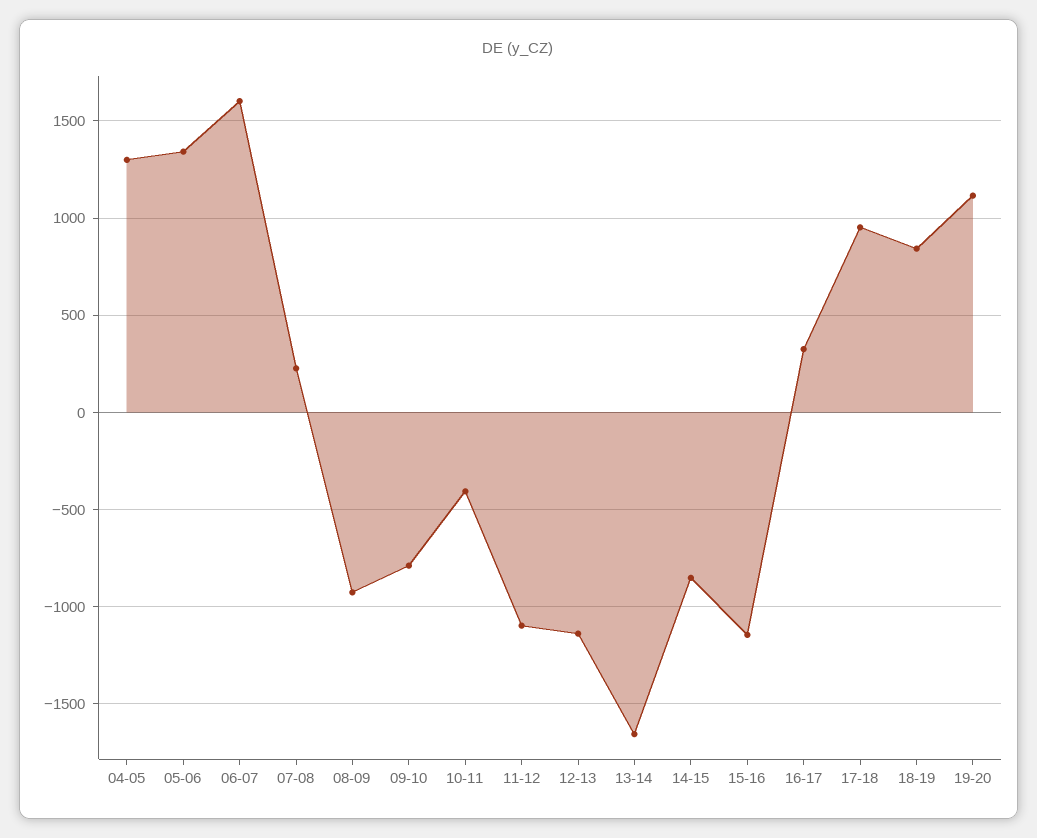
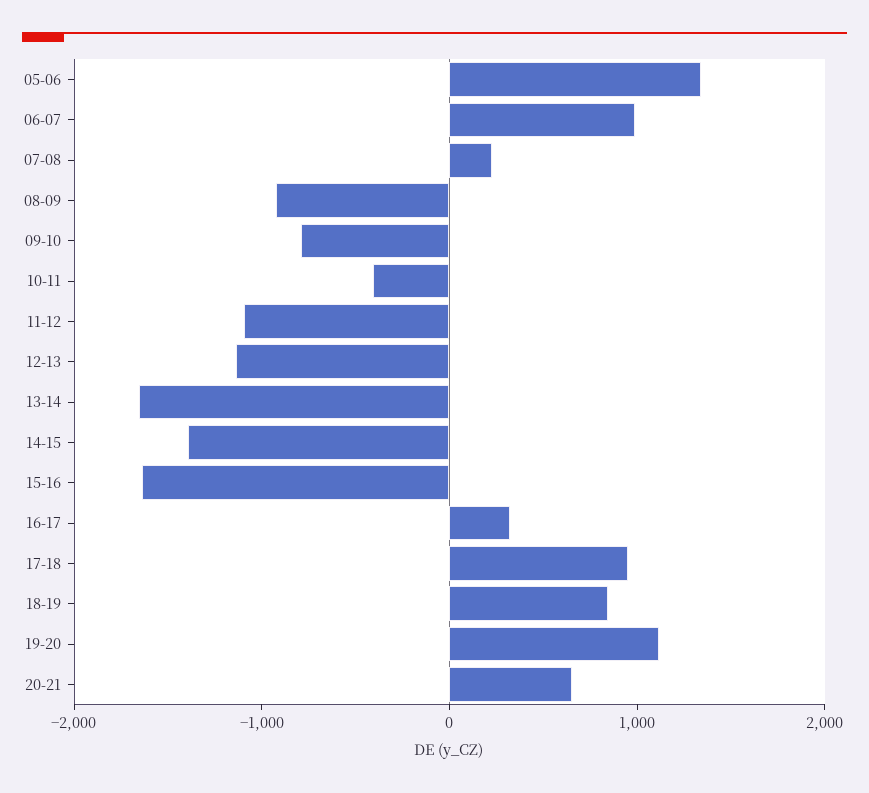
04-05: 1300 -> none
06-07: 1600 -> 1000
14-15: -850 -> -1400
15-16: -1150 -> -1600
20-21: none -> 600

